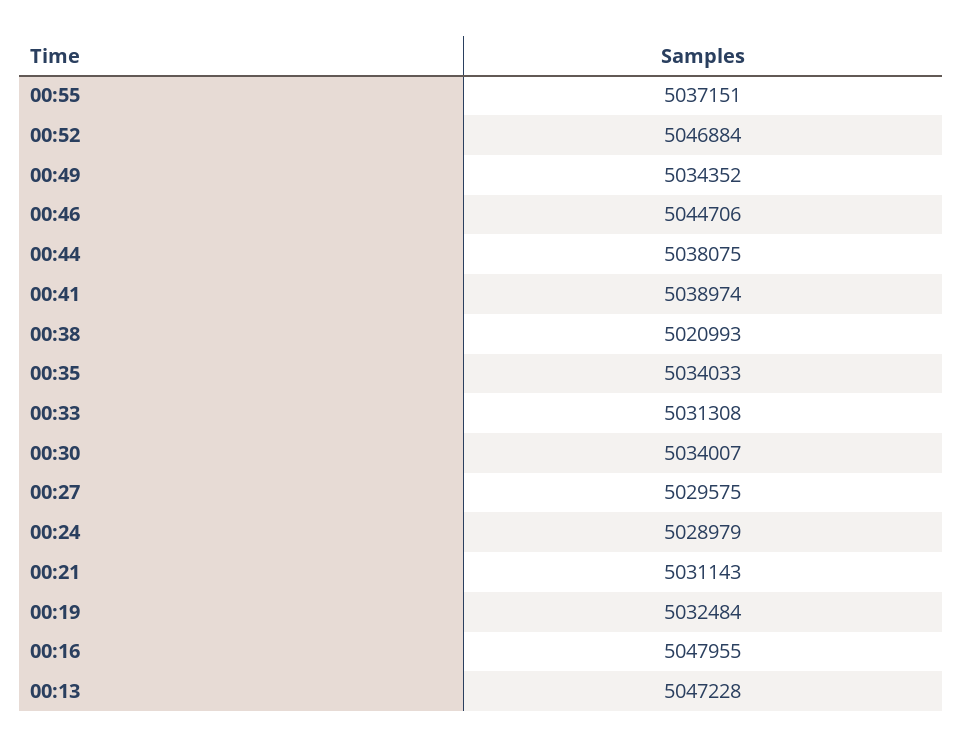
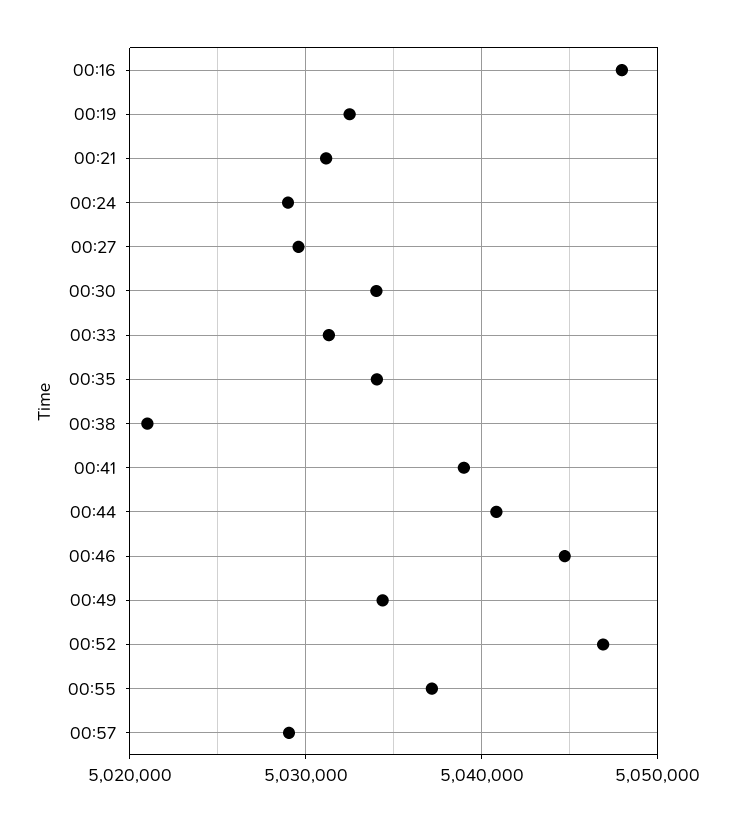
00:44: 5038075 -> 5041000
00:13: 5047228 -> none
00:57: none -> 5029000

